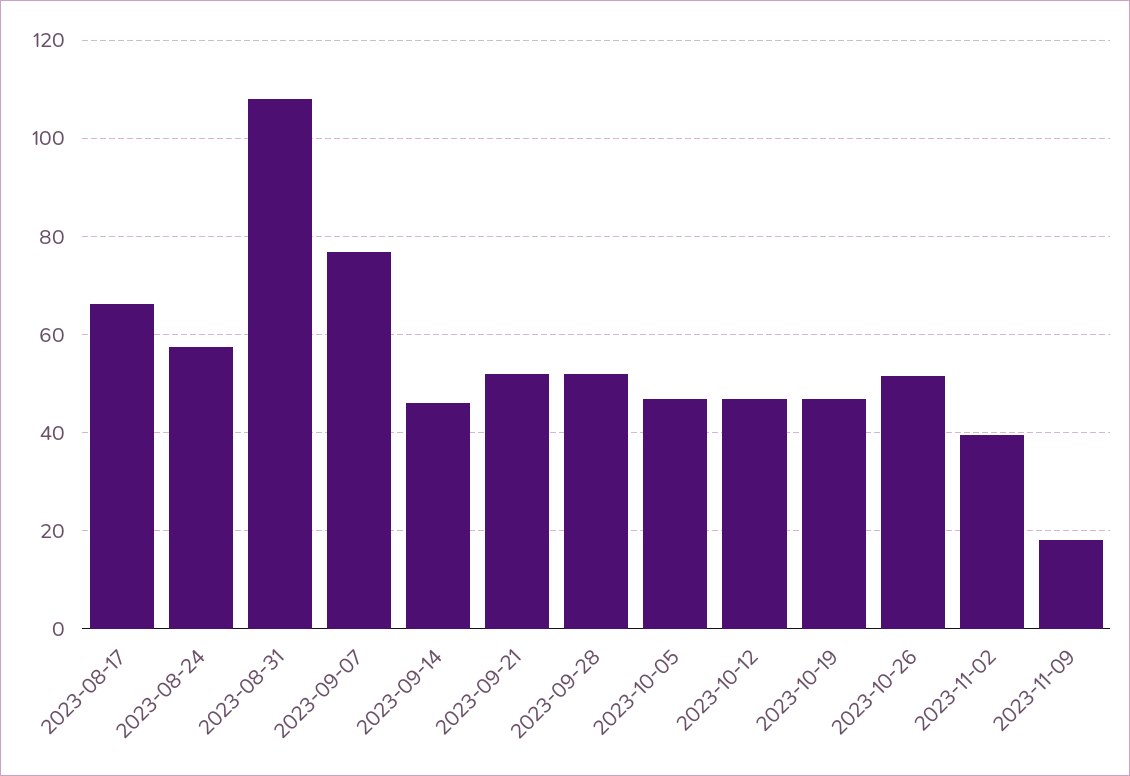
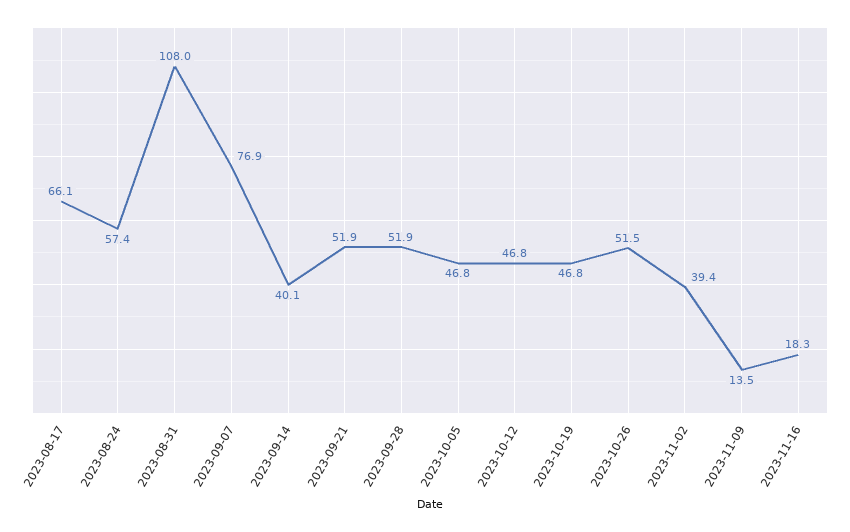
2023-09-14: 46 -> 40.1
2023-11-09: 18 -> 13.5
2023-11-16: none -> 18.3

